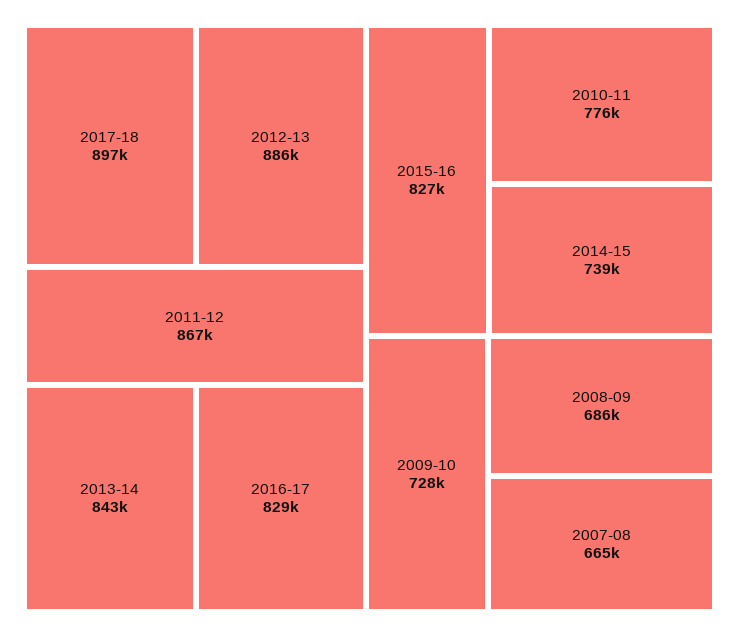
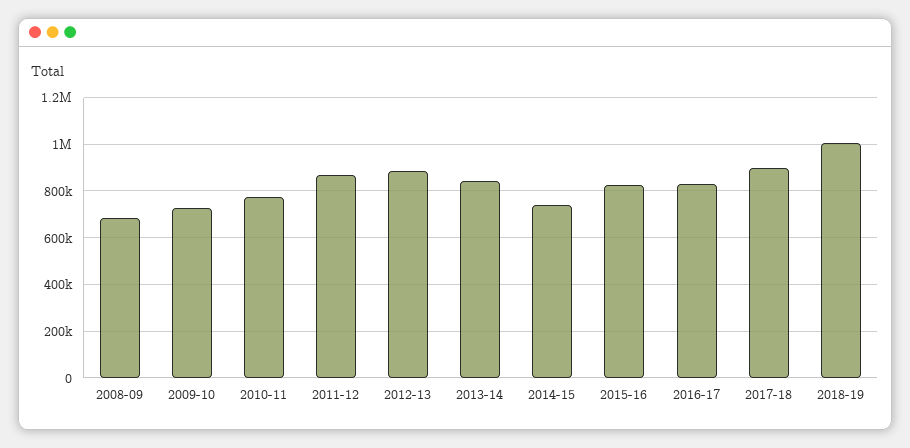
2007-08: 665000 -> none
2018-19: none -> 1000000

